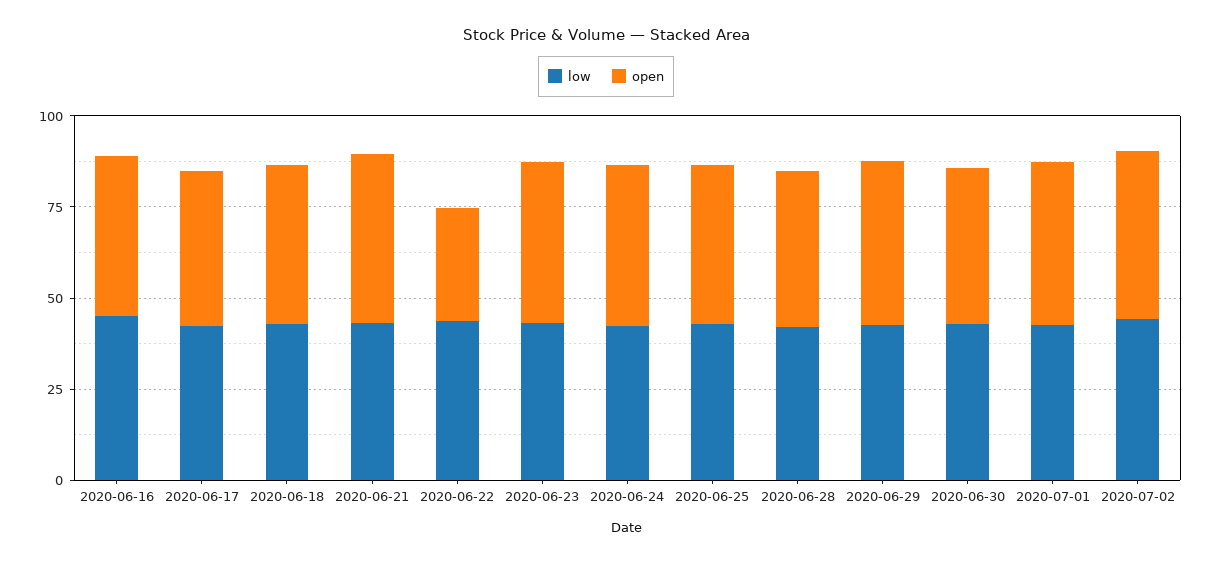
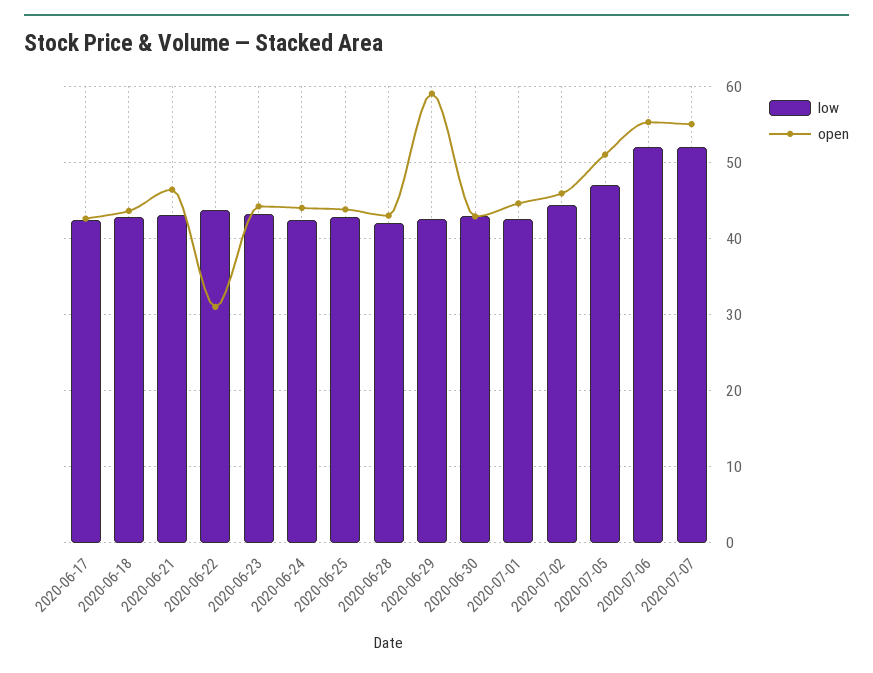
low, 2020-06-16: 45 -> none
open, 2020-06-16: 45 -> none
open, 2020-06-29: 45 -> 59
low, 2020-07-05: none -> 47
open, 2020-07-05: none -> 51
low, 2020-07-06: none -> 52
open, 2020-07-06: none -> 55
low, 2020-07-07: none -> 52
open, 2020-07-07: none -> 55

